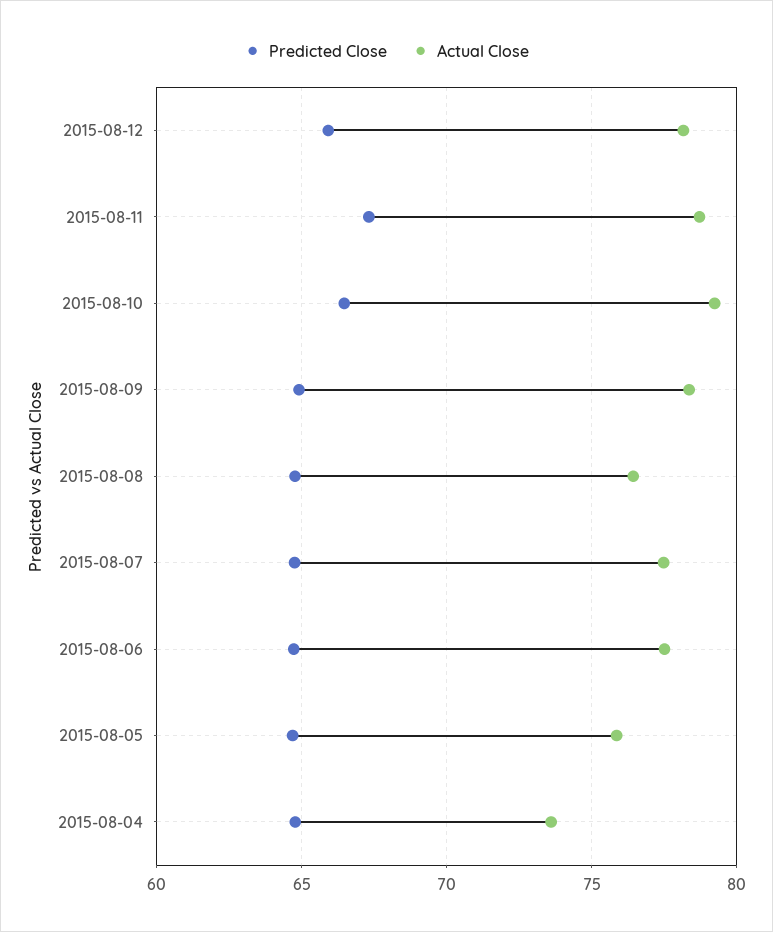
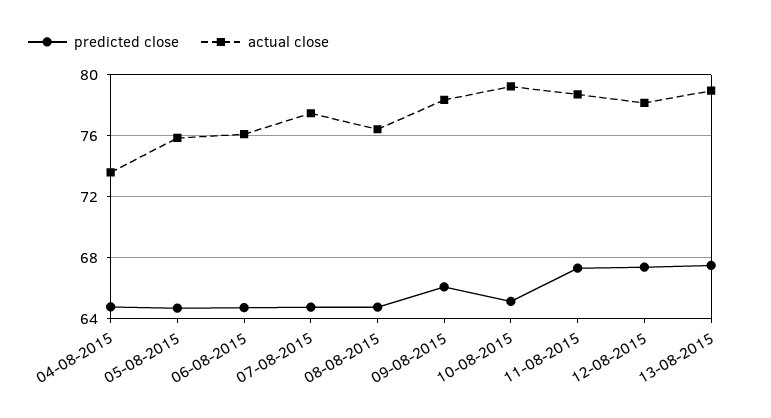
Predicted Close, 2015-08-12: 66 -> 67.5
Predicted Close, 2015-08-10: 66.5 -> 65
Predicted Close, 2015-08-09: 65 -> 66
Actual Close, 2015-08-06: 77.5 -> 76
Predicted Close, 13-08-2015: none -> 67.5
Actual Close, 13-08-2015: none -> 79

